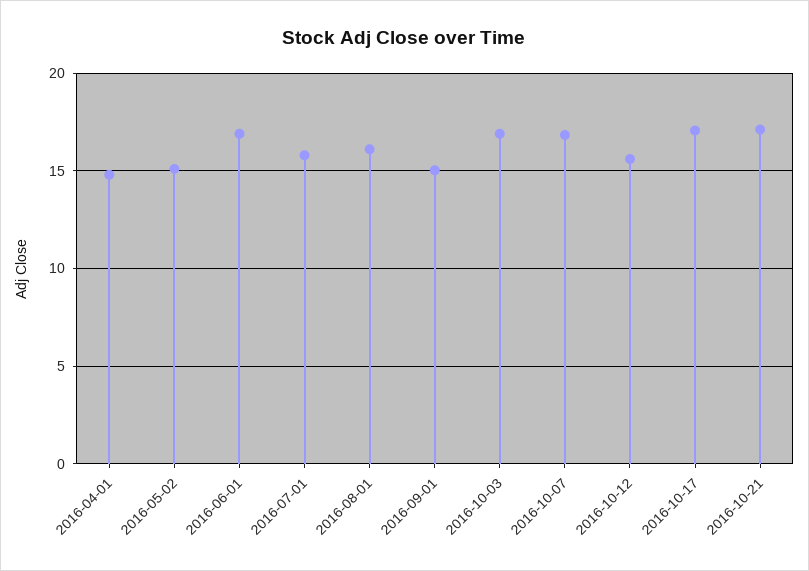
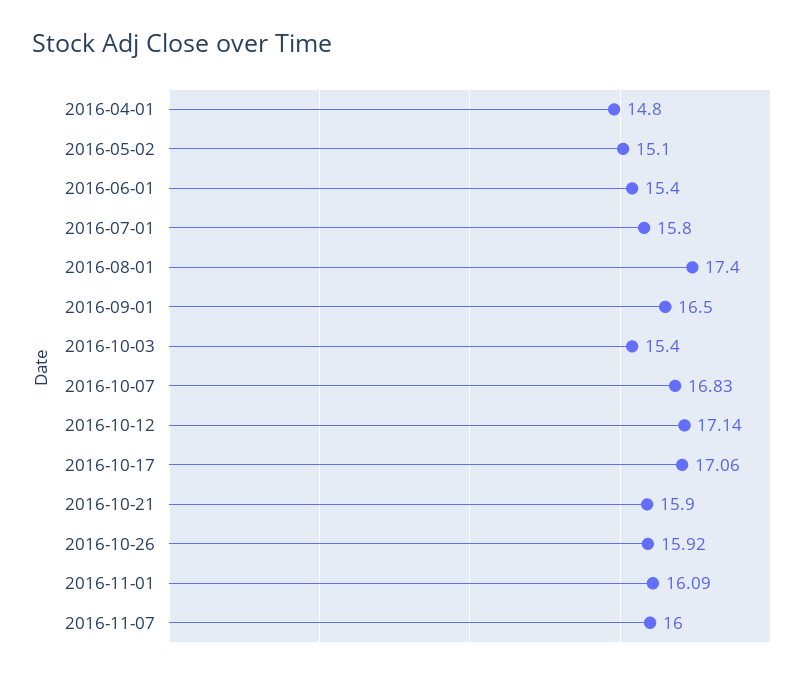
2016-06-01: 17 -> 15.4
2016-08-01: 16 -> 17.4
2016-09-01: 15 -> 16.5
2016-10-03: 17 -> 15.4
2016-10-12: 15.5 -> 17.14
2016-10-21: 17 -> 15.9
2016-10-26: none -> 15.92
2016-11-01: none -> 16.09
2016-11-07: none -> 16

